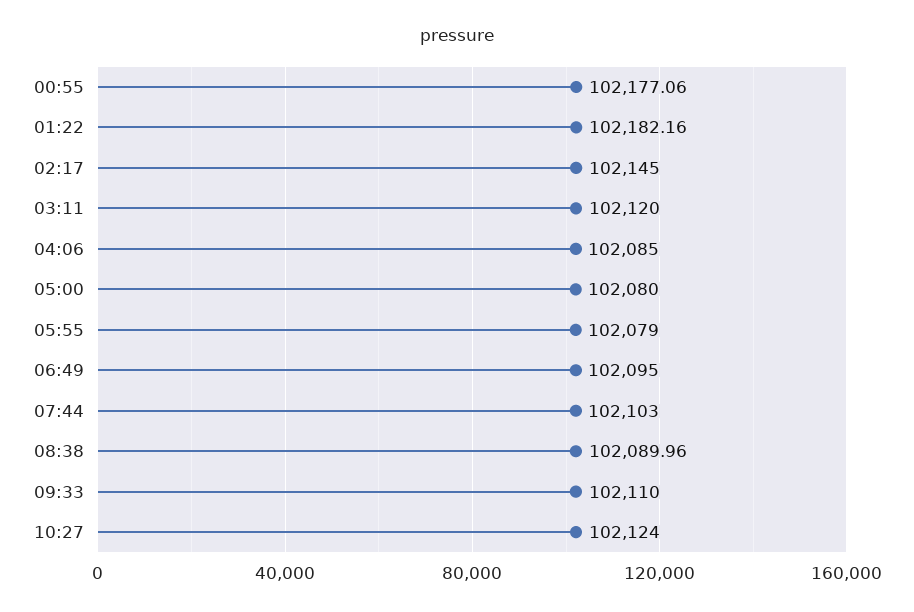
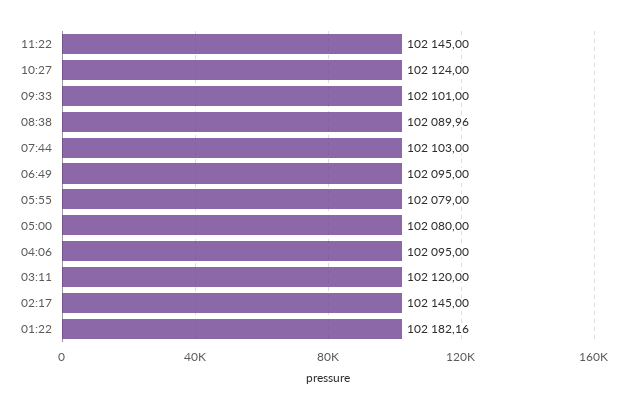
00:55: 102177.06 -> none
04:06: 102085 -> 102095
09:33: 102110 -> 102101
11:22: none -> 102145

